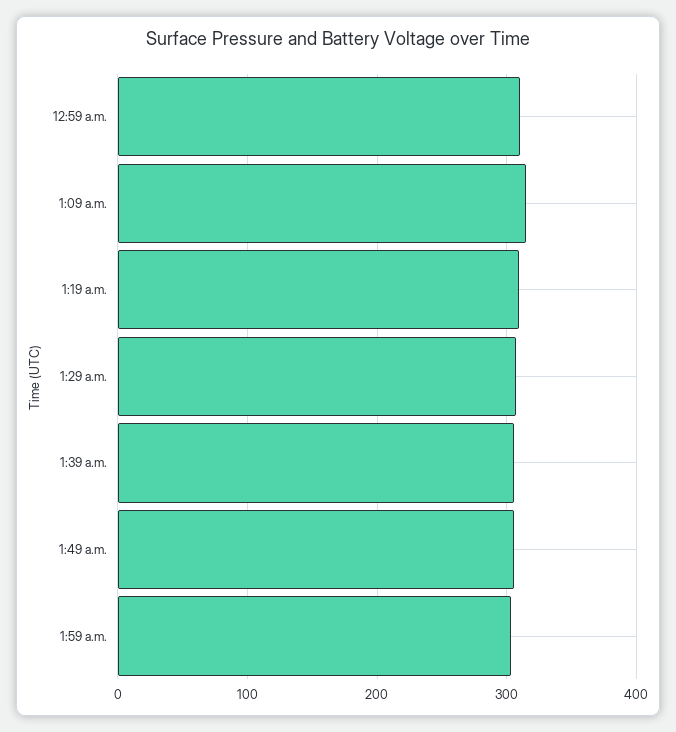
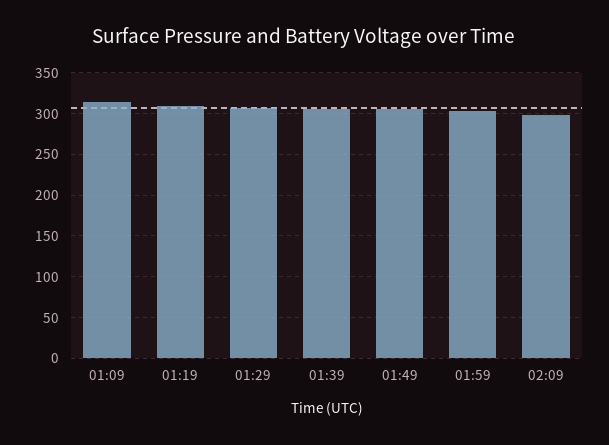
12:59 a.m.: 310 -> none
02:09: none -> 300

